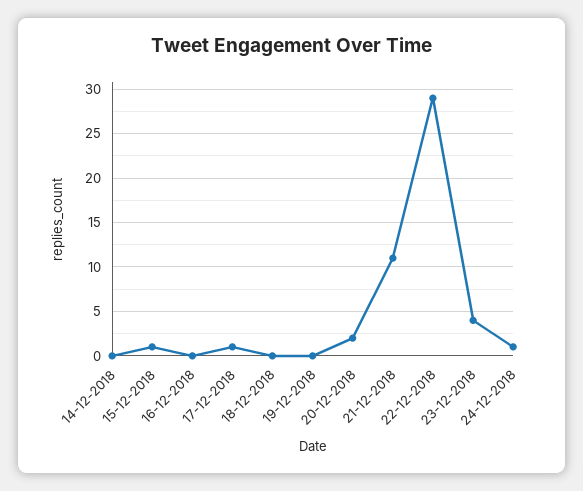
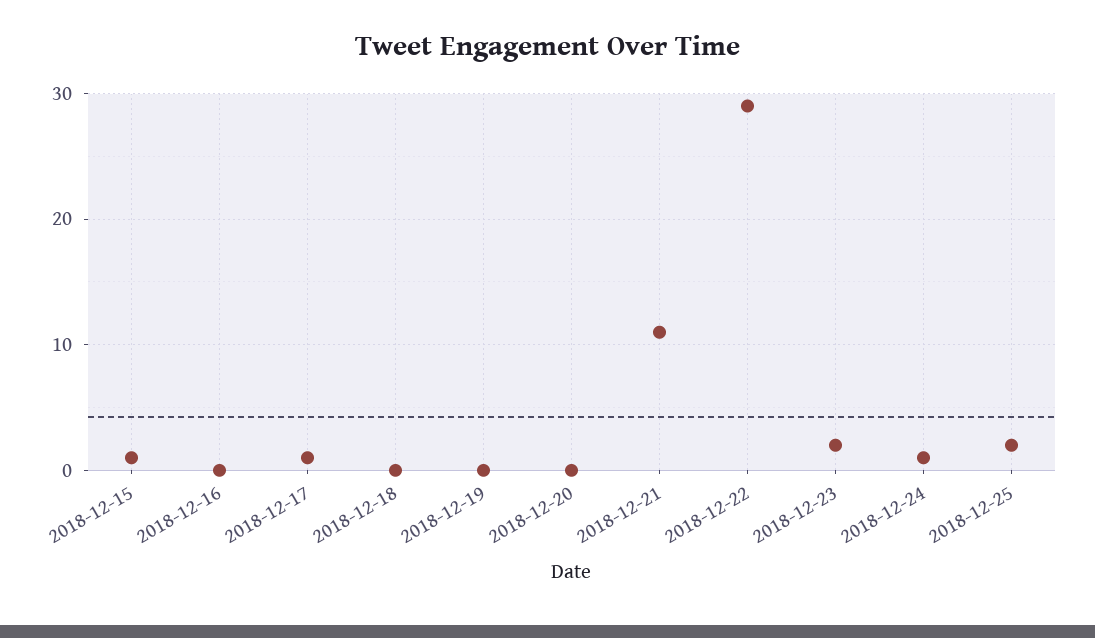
14-12-2018: 0 -> none
20-12-2018: 2 -> 0
23-12-2018: 4 -> 2
2018-12-25: none -> 2

